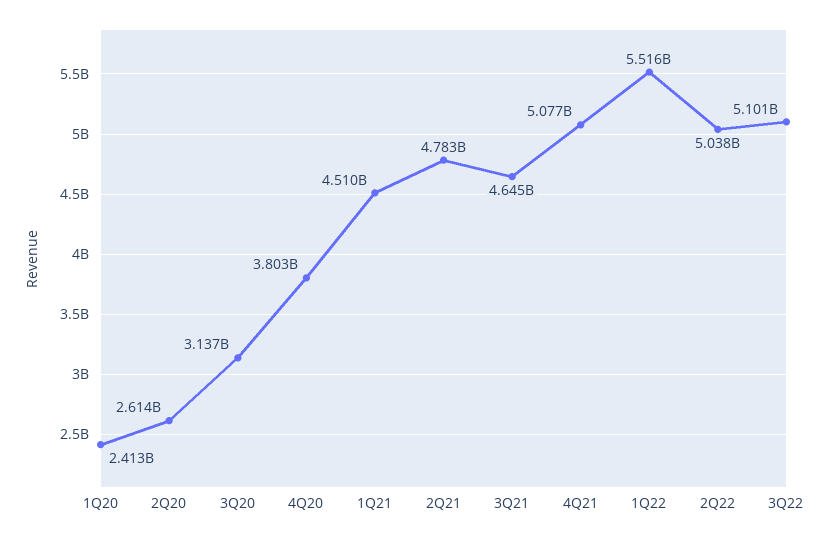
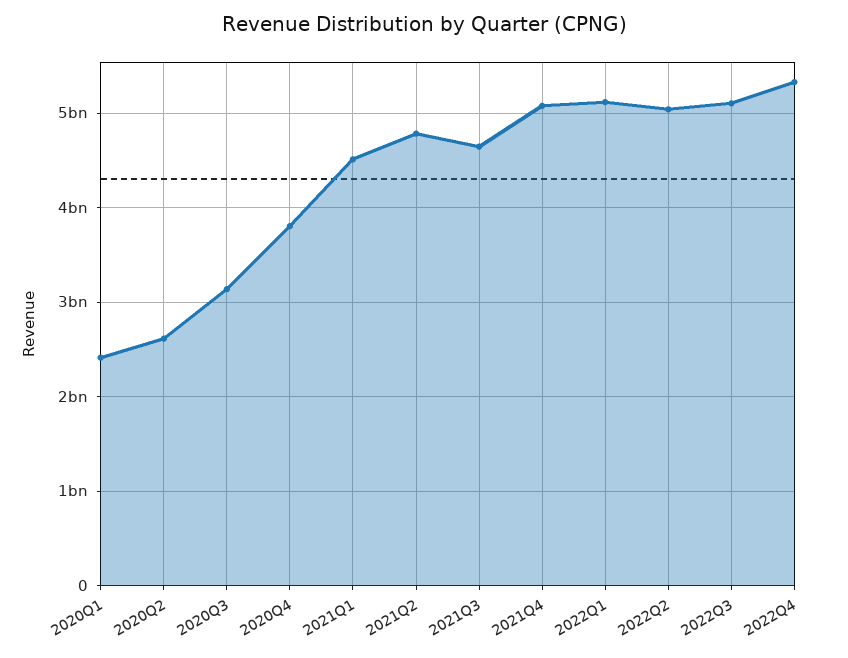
1Q22: 5516000000 -> 5100000000
2022Q4: none -> 5300000000

